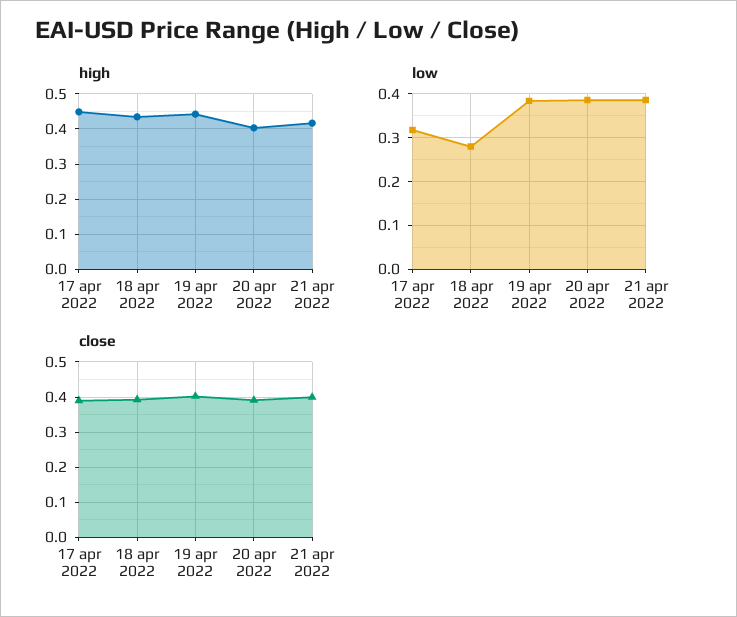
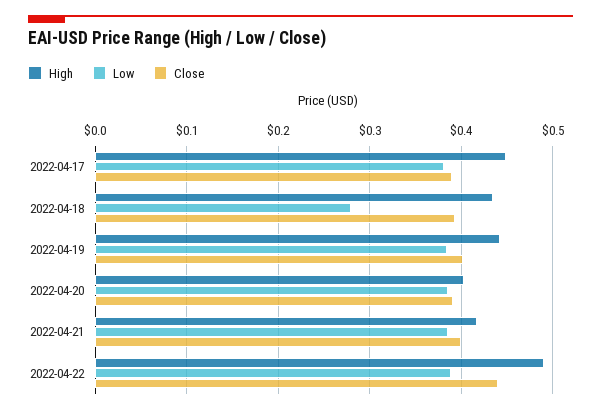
low, 17 apr 2022: 0.32 -> 0.38
high, 2022-04-22: none -> 0.49
low, 2022-04-22: none -> 0.39
close, 2022-04-22: none -> 0.44

